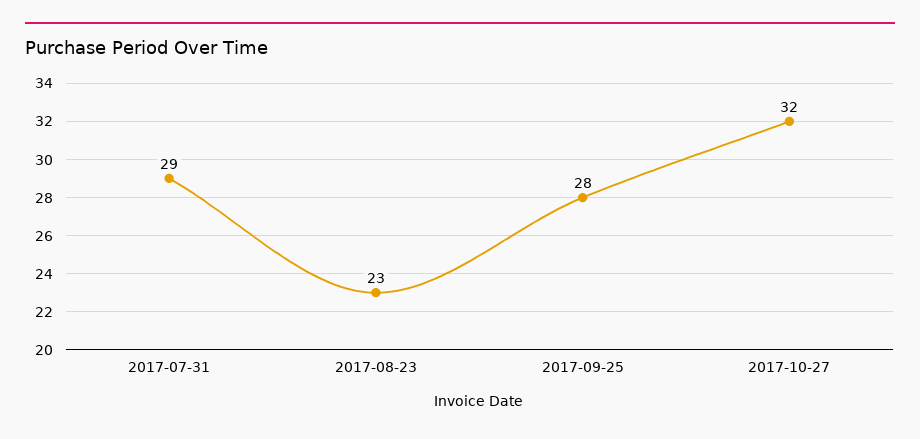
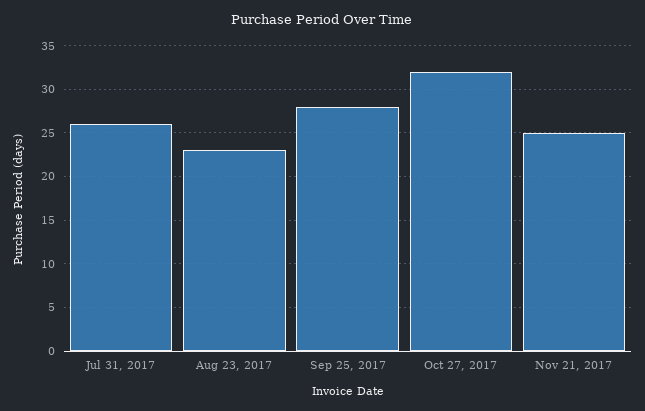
2017-07-31: 29 -> 26
Nov 21, 2017: none -> 25

